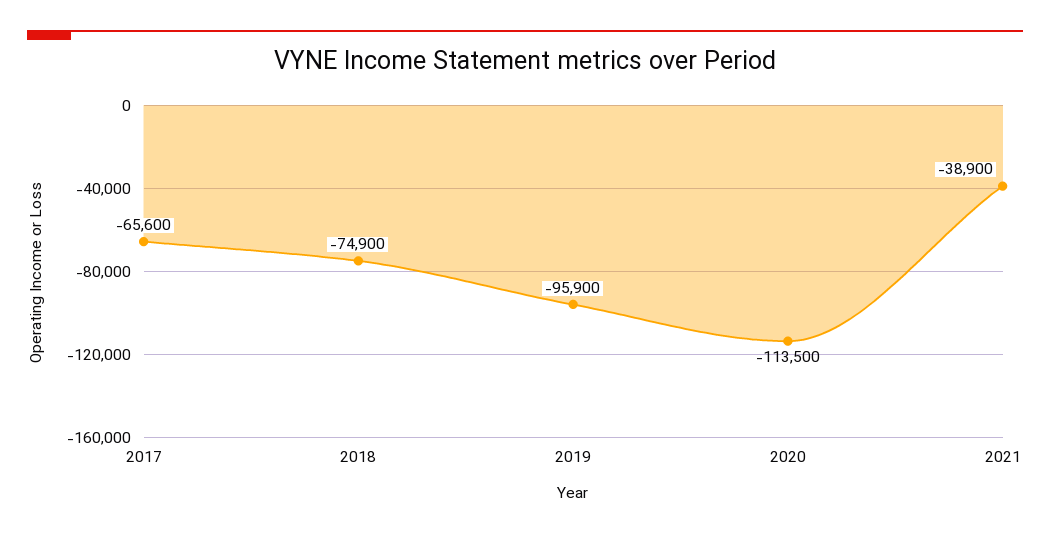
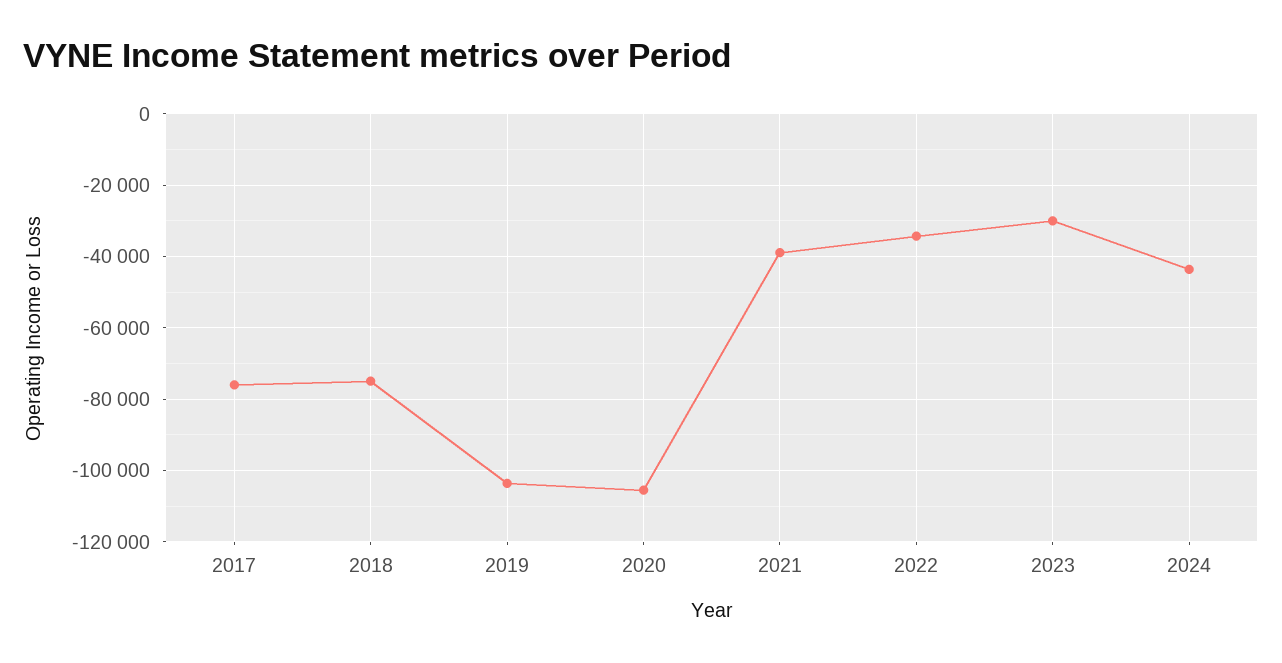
2017: -65600 -> -76000
2019: -95900 -> -104000
2020: -113500 -> -106000
2022: none -> -34000
2023: none -> -30000
2024: none -> -44000

